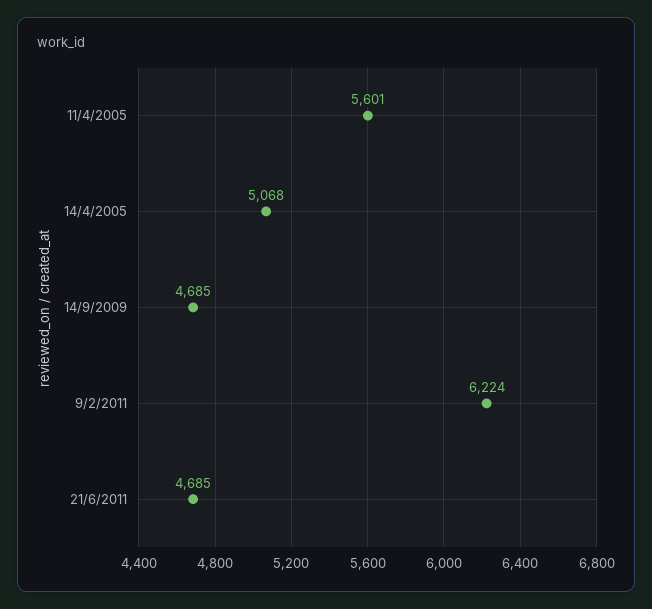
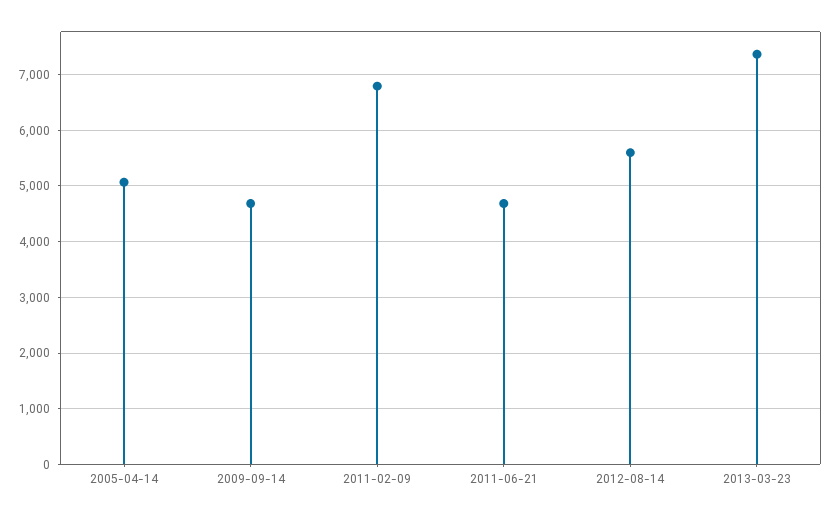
11/4/2005: 5601 -> none
9/2/2011: 6224 -> 6800
2012-08-14: none -> 5600
2013-03-23: none -> 7400

